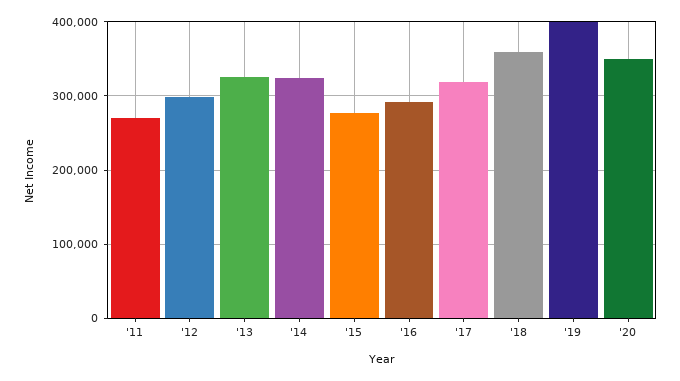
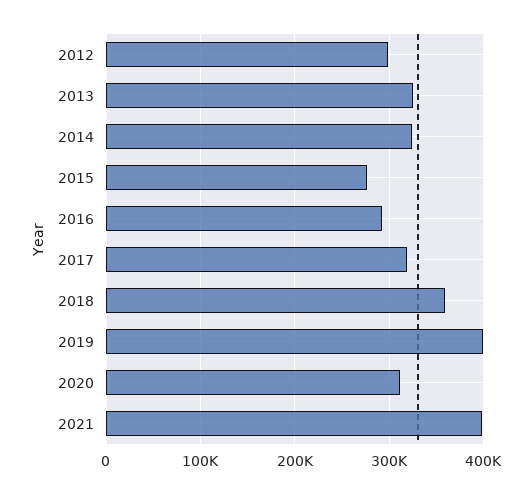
'11: 270000 -> none
'20: 350000 -> 310000
2021: none -> 400000

